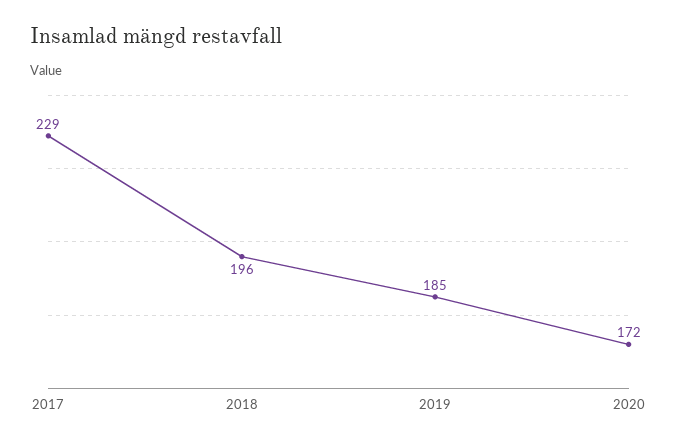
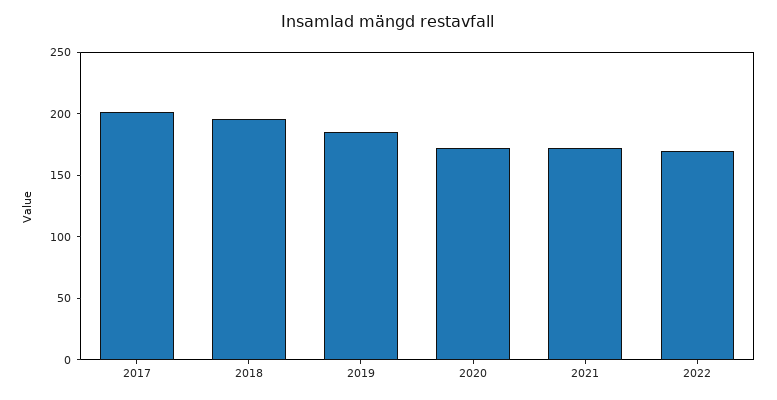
2017: 229 -> 200
2021: none -> 170
2022: none -> 170

